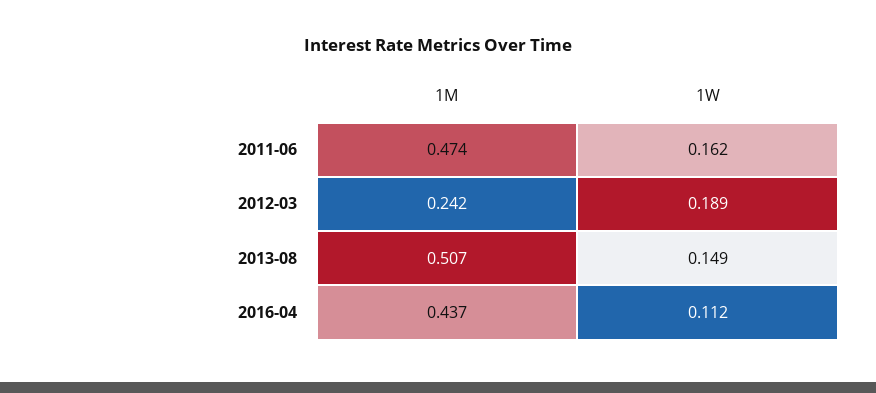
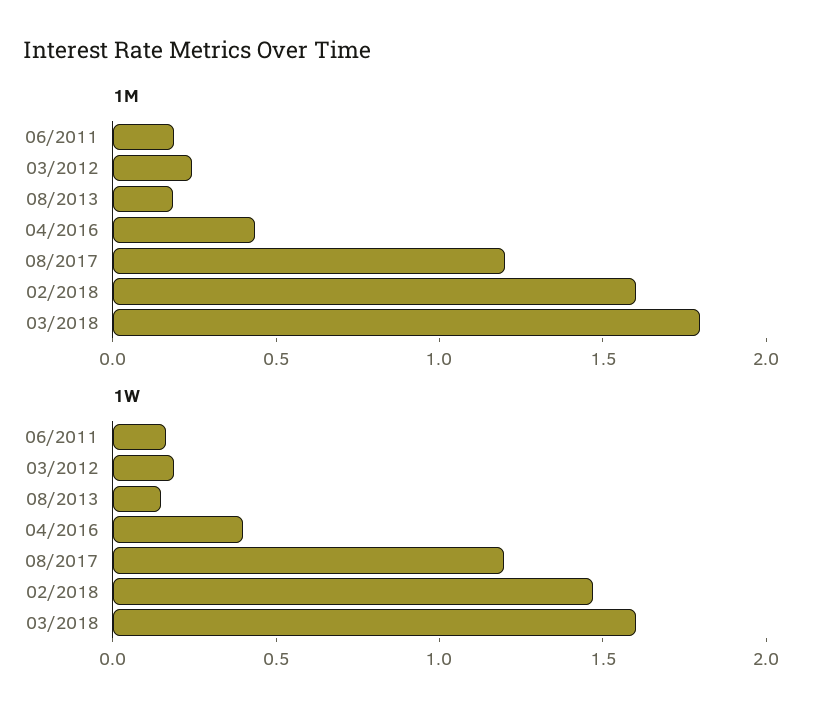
1M, 2011-06: 0.474 -> 0.2
1M, 2013-08: 0.507 -> 0.2
1W, 2016-04: 0.112 -> 0.4
1M, 08/2017: none -> 1.2
1M, 02/2018: none -> 1.6
1M, 03/2018: none -> 1.8
1W, 08/2017: none -> 1.2
1W, 02/2018: none -> 1.5
1W, 03/2018: none -> 1.6

